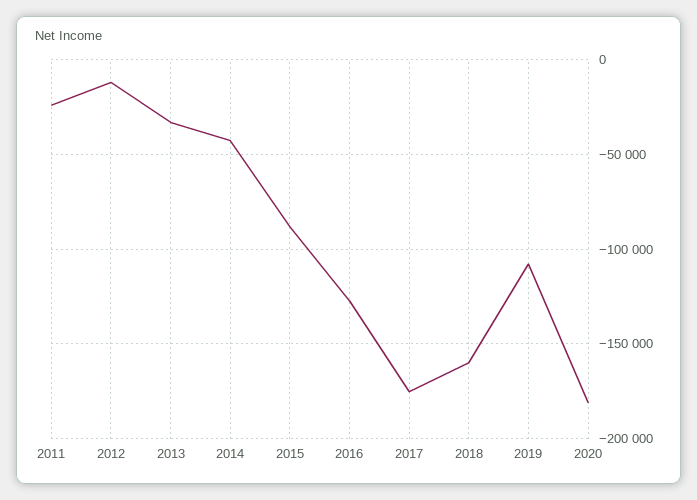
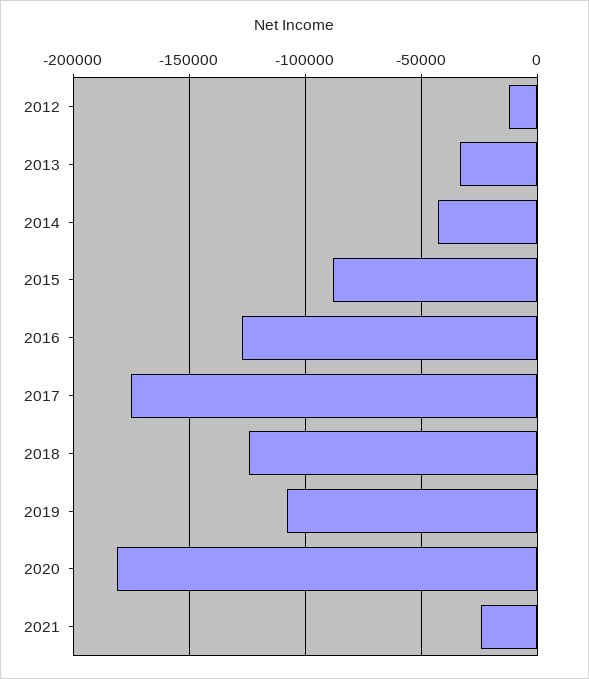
2011: -25000 -> none
2018: -160000 -> -125000
2021: none -> -25000

